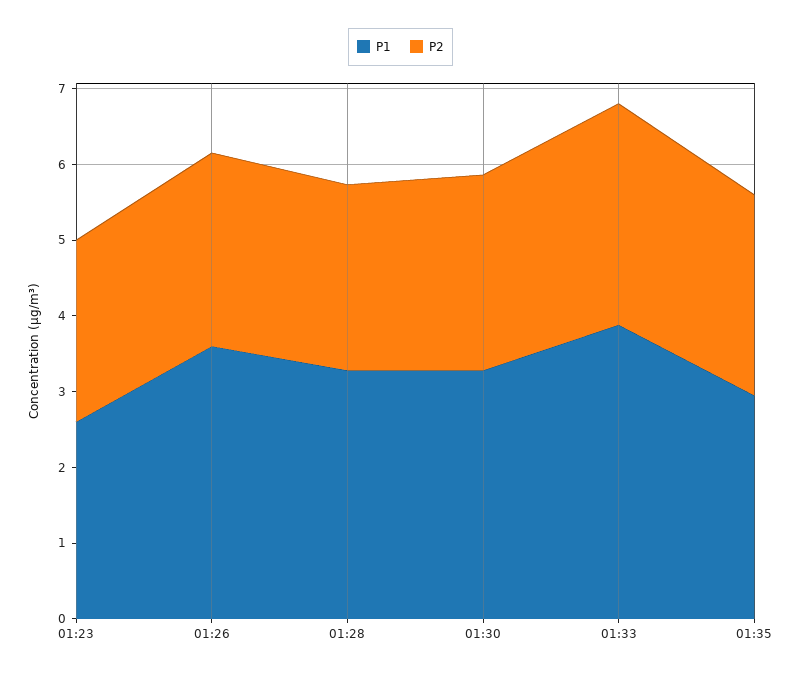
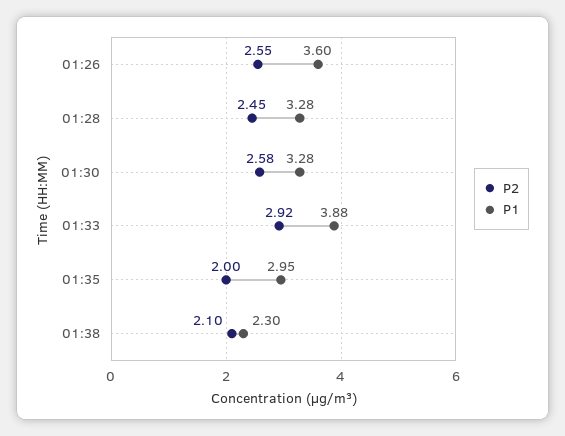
P1, 01:23: 2.6 -> none
P2, 01:23: 2.4 -> none
P2, 01:35: 2.6 -> 2
P2, 01:38: none -> 2.1
P1, 01:38: none -> 2.3

